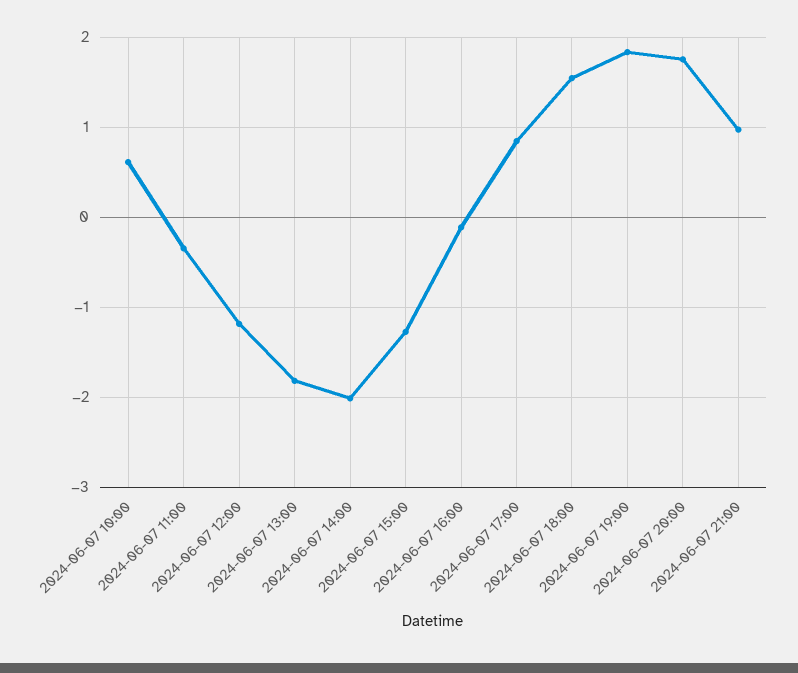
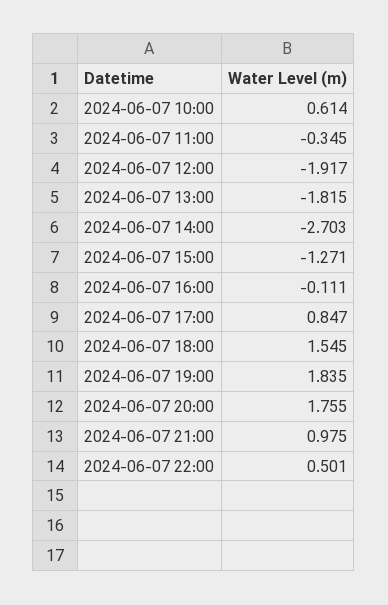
2024-06-07 12:00: -1.2 -> -1.917
2024-06-07 14:00: -2 -> -2.703
2024-06-07 22:00: none -> 0.501

